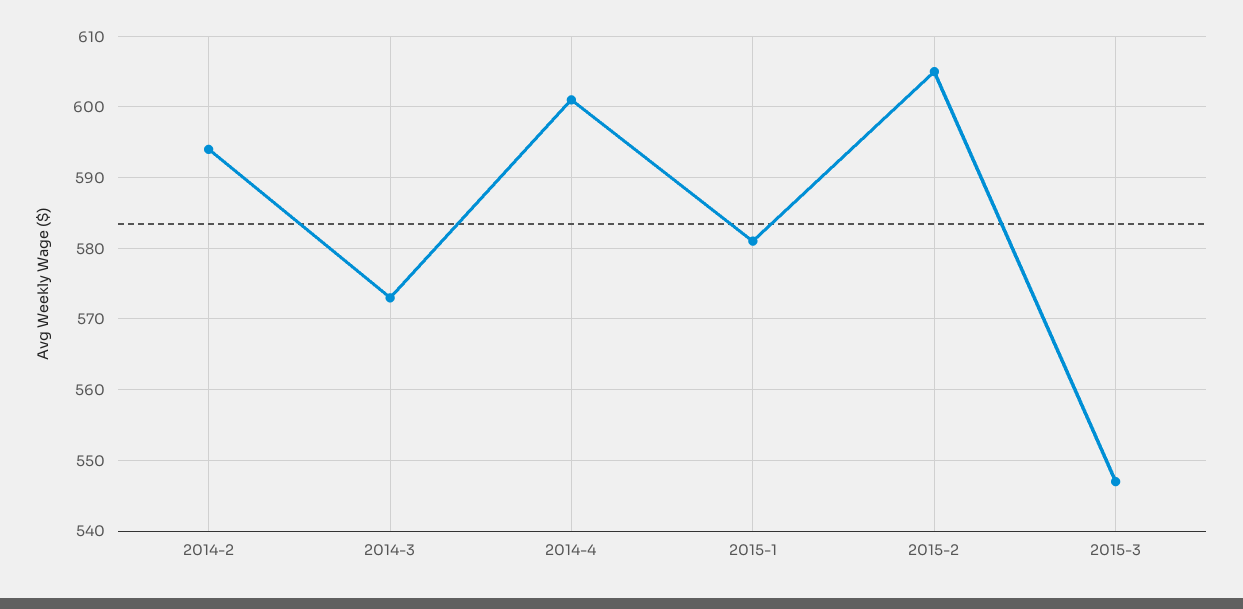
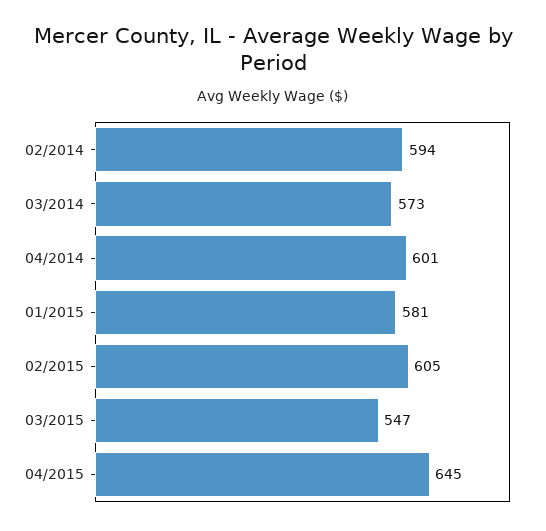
04/2015: none -> 645

